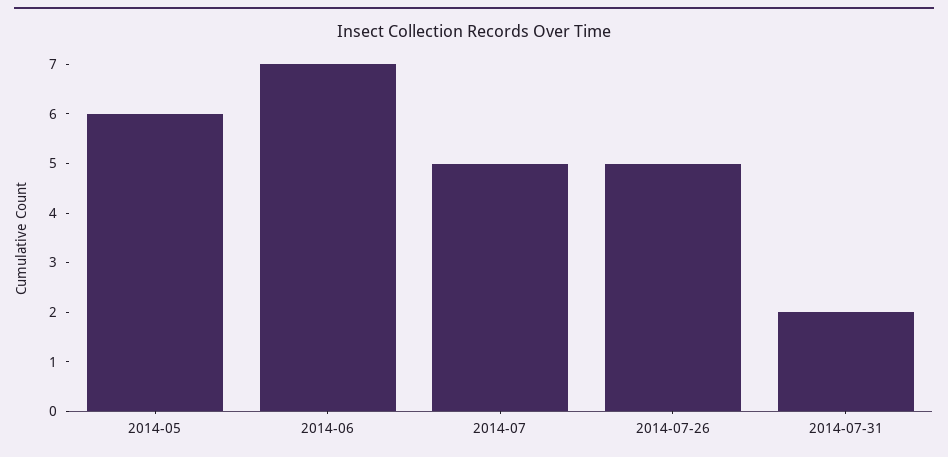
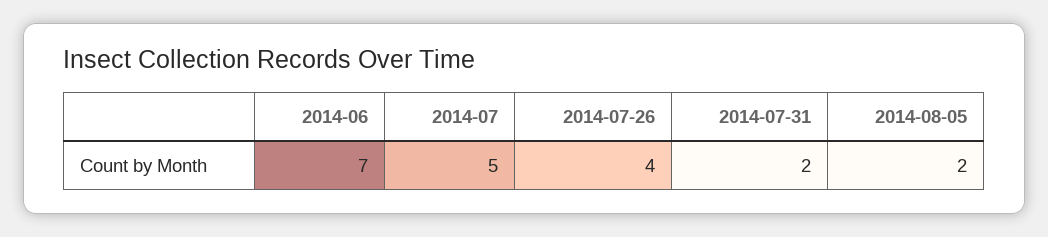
2014-05: 6 -> none
2014-07-26: 5 -> 4
2014-08-05: none -> 2

